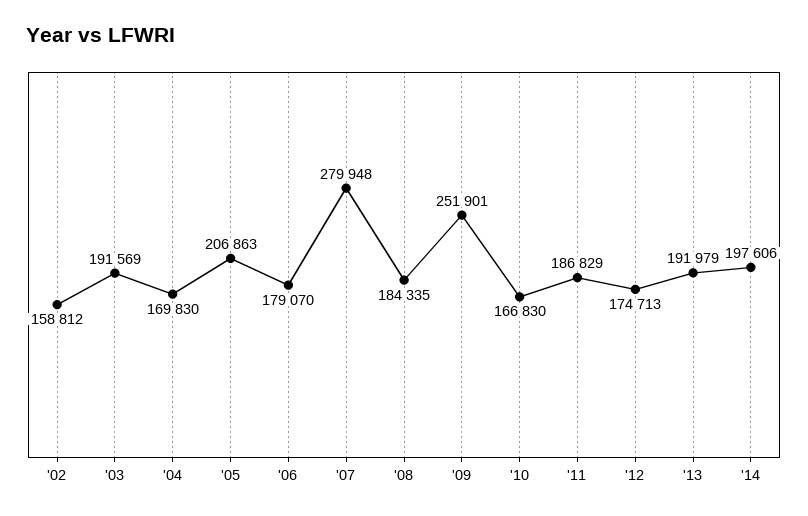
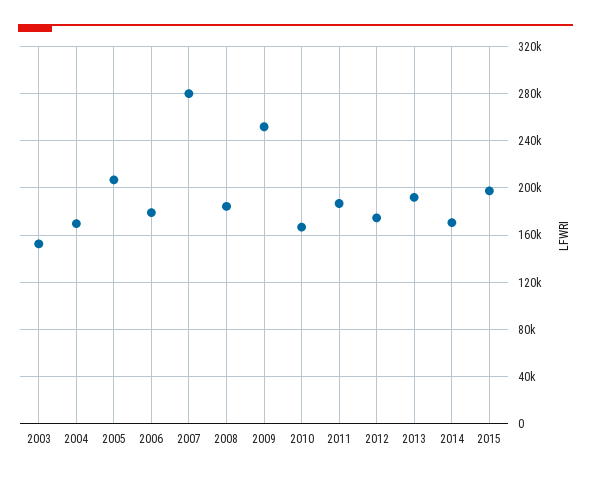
'02: 158812 -> none
'03: 191569 -> 150000
'14: 197606 -> 170000
2015: none -> 200000

